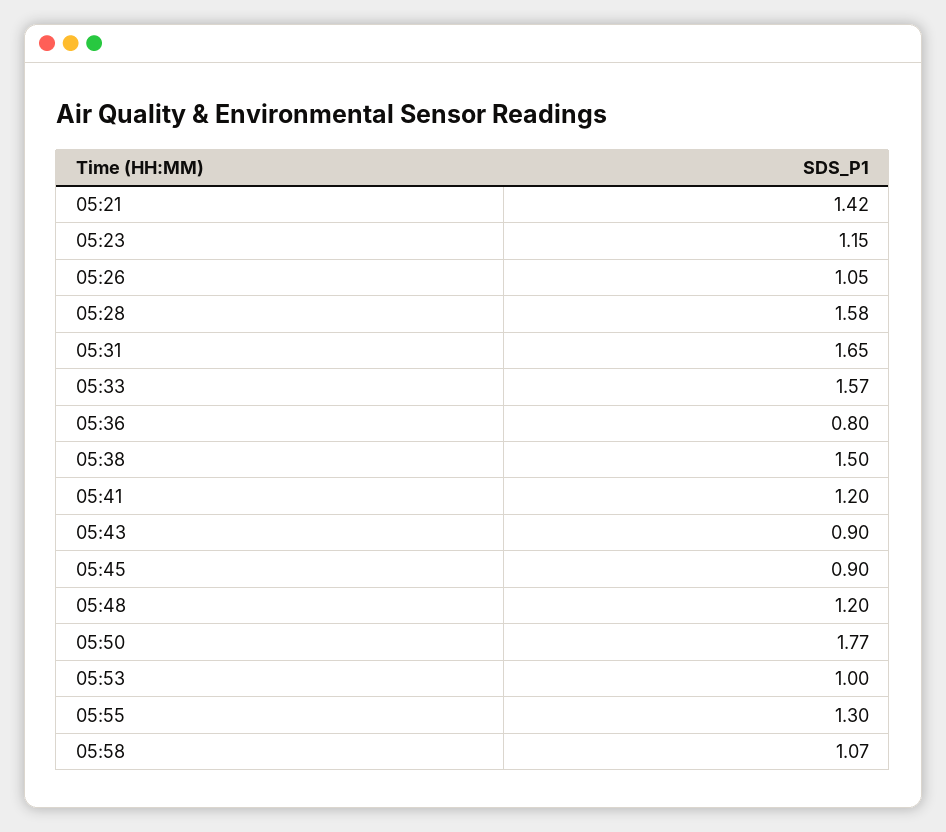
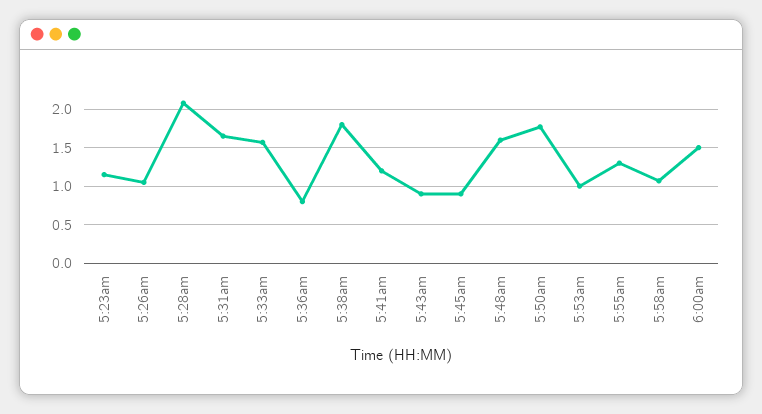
05:21: 1.42 -> none
05:28: 1.58 -> 2.1
05:38: 1.5 -> 1.8
05:48: 1.2 -> 1.6
6:00am: none -> 1.5

